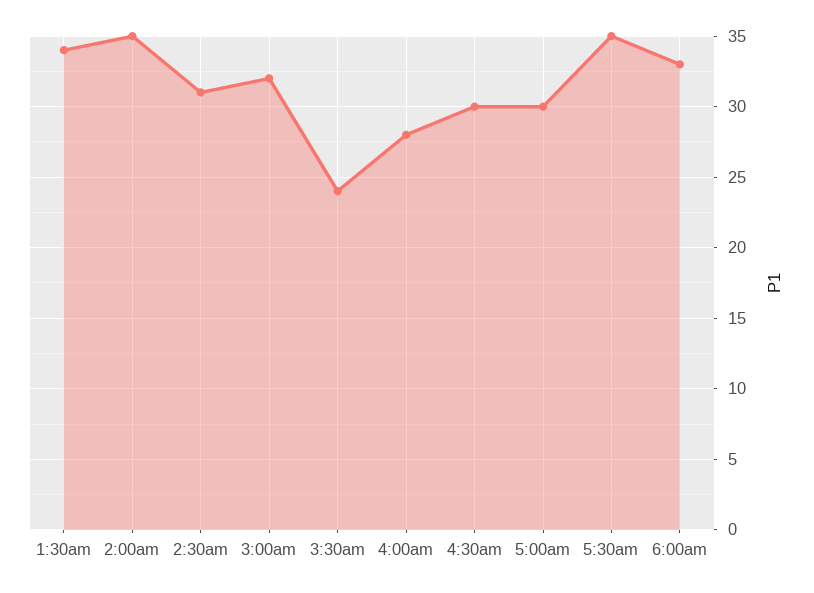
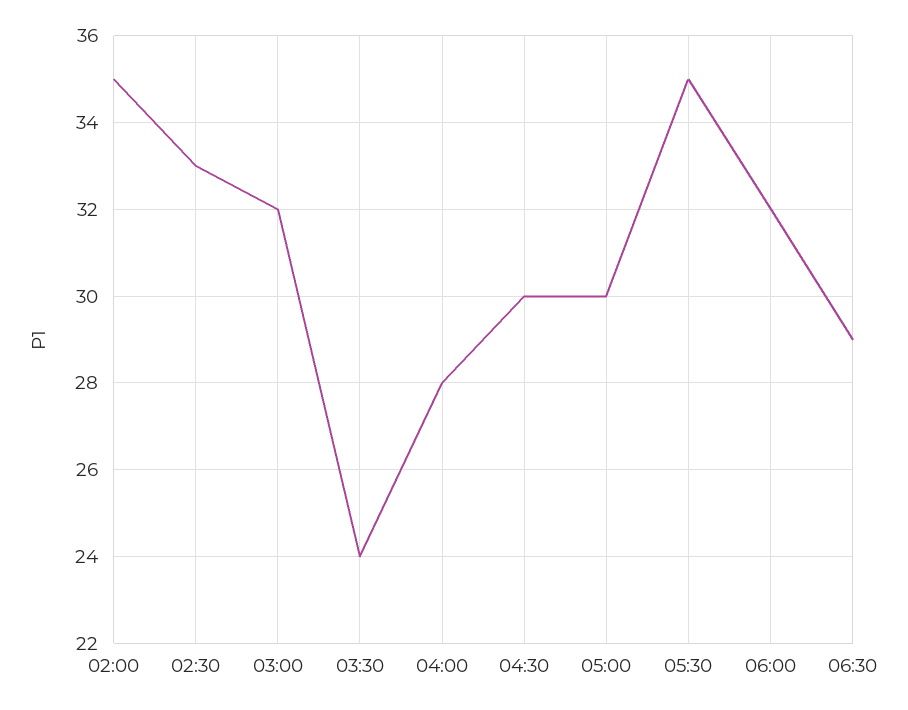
1:30am: 34 -> none
2:30am: 31 -> 33
6:00am: 33 -> 32
06:30: none -> 29

